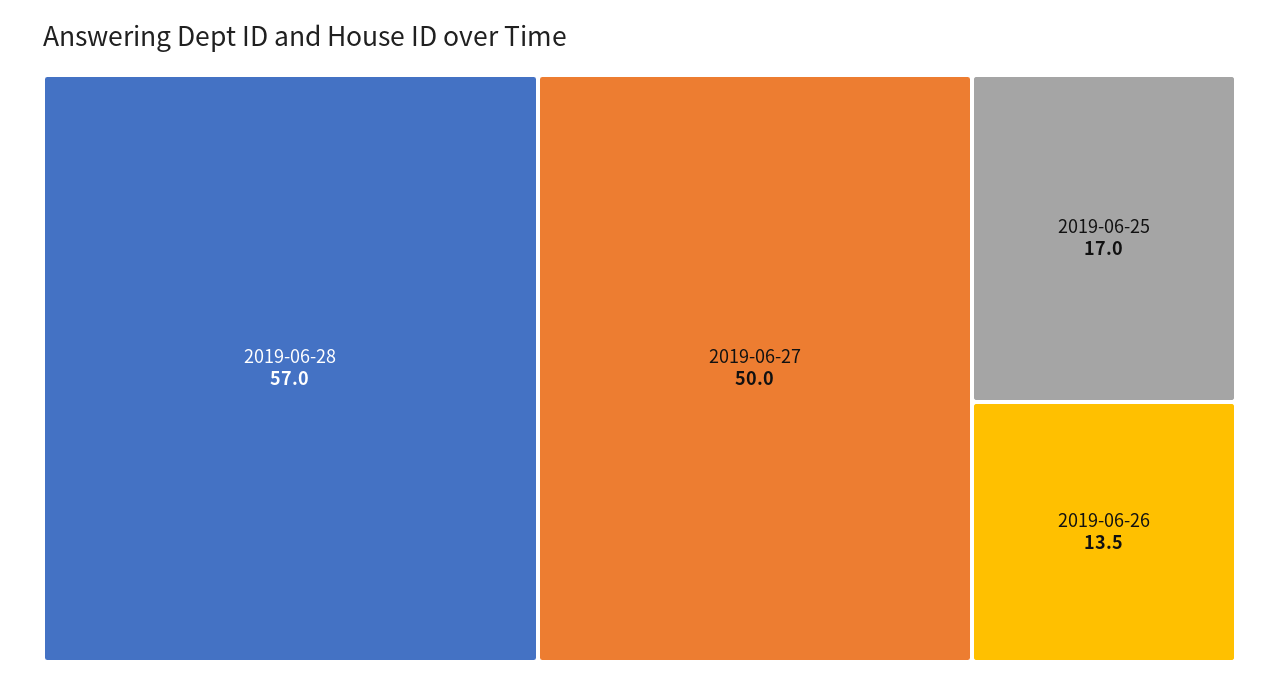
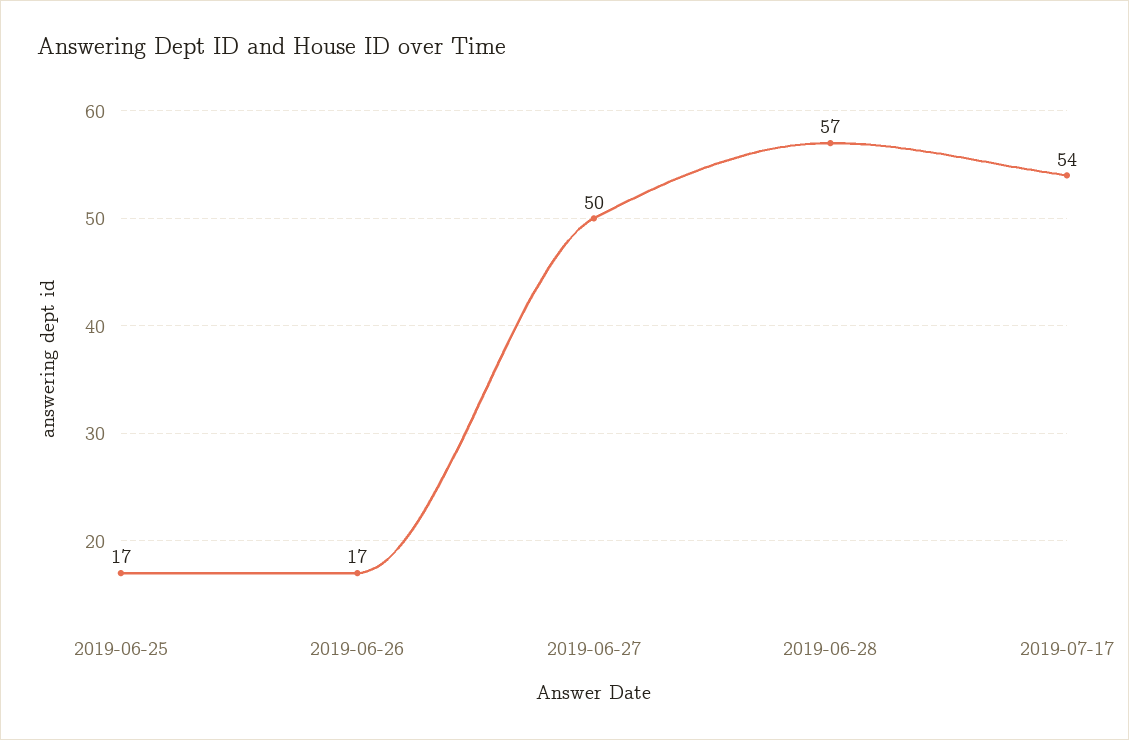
2019-06-26: 13.5 -> 17
2019-07-17: none -> 54

